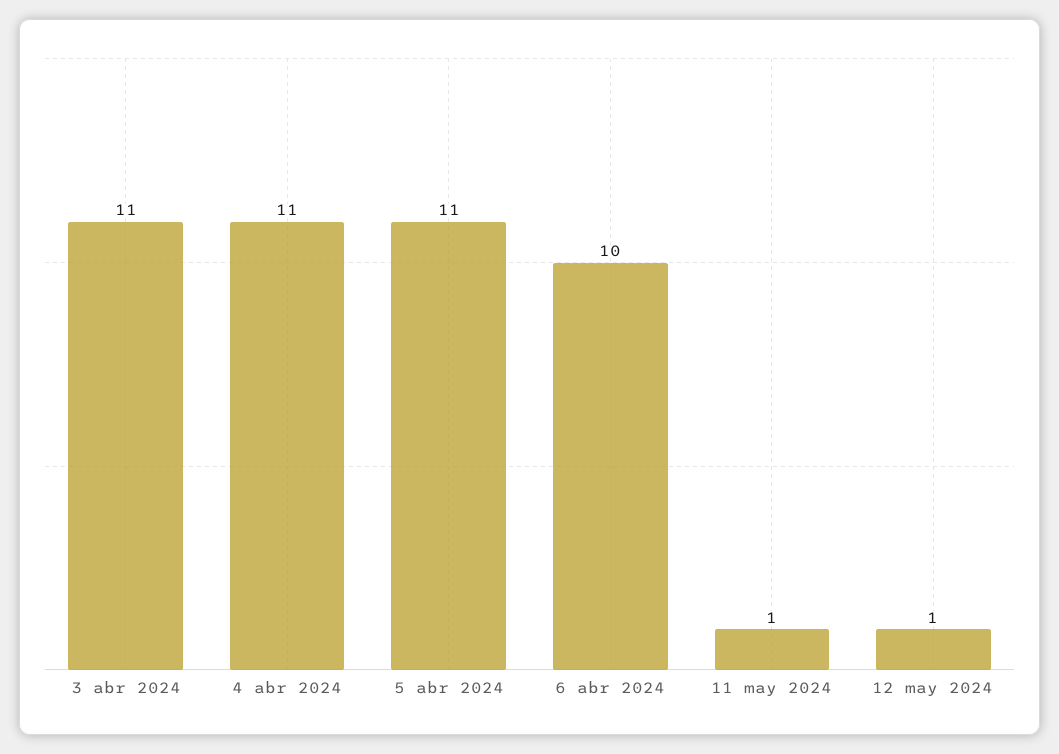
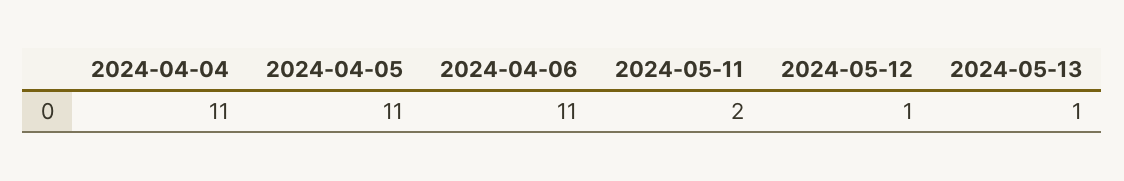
3 abr 2024: 11 -> none
6 abr 2024: 10 -> 11
11 may 2024: 1 -> 2
2024-05-13: none -> 1

